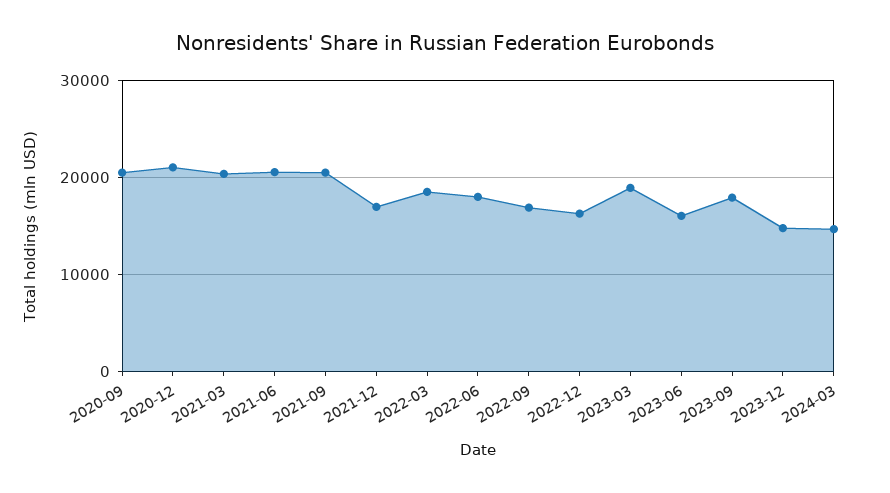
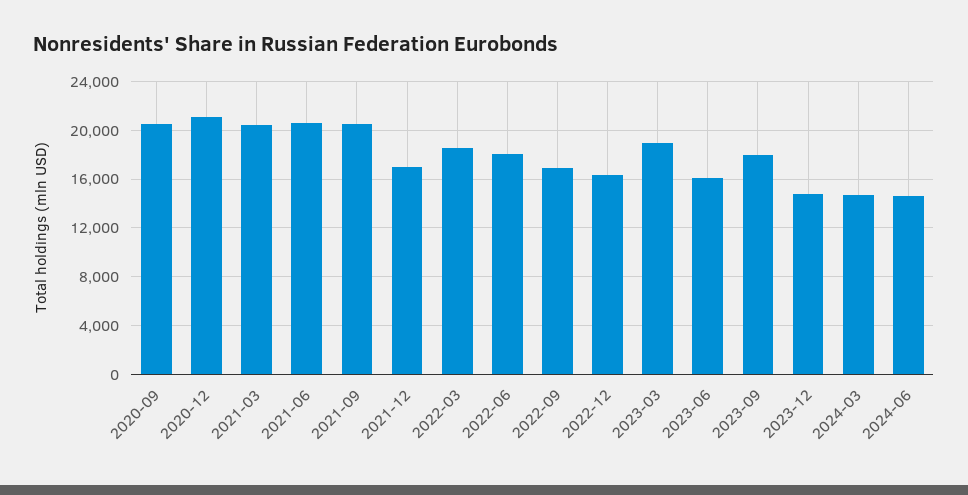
2024-06: none -> 14500

